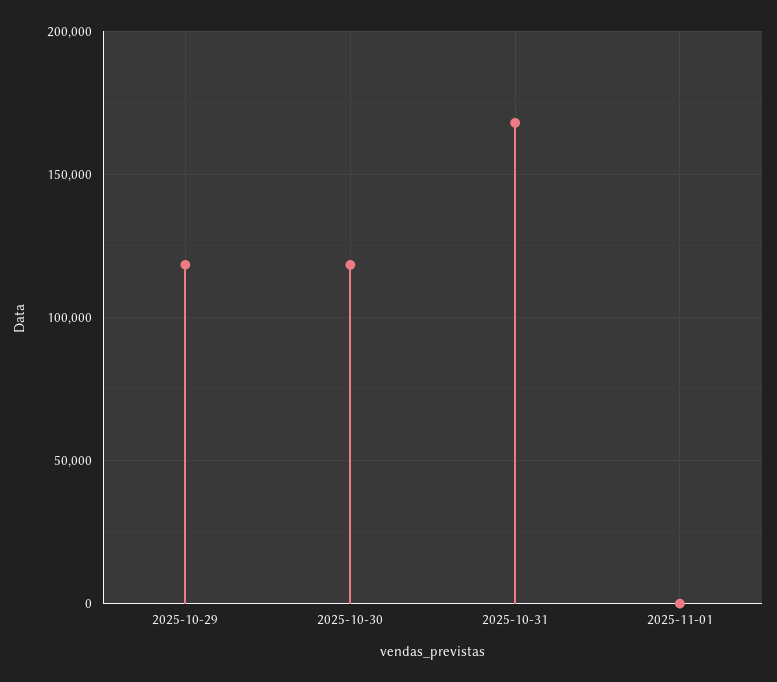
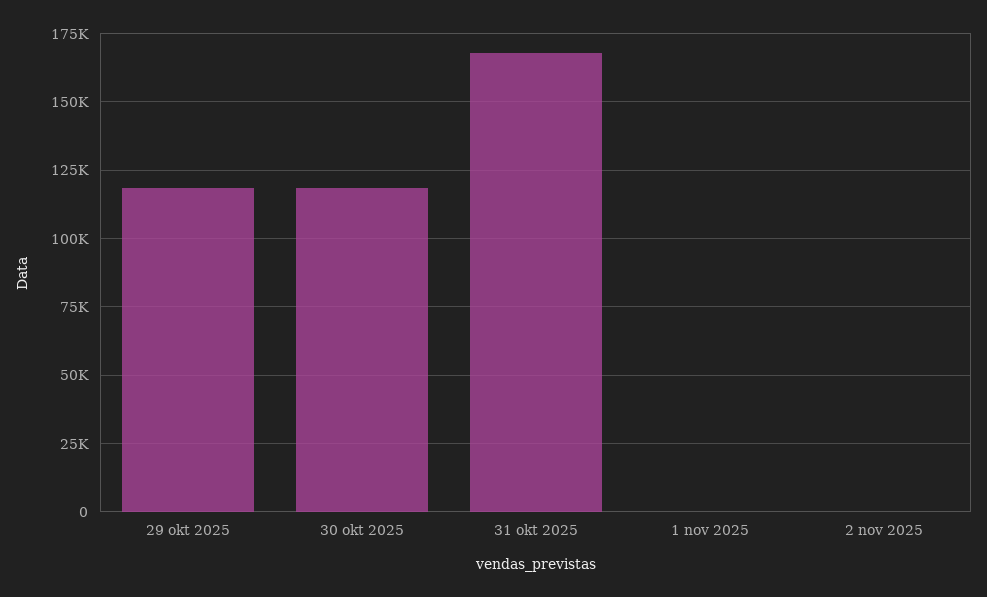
2 nov 2025: none -> 0

